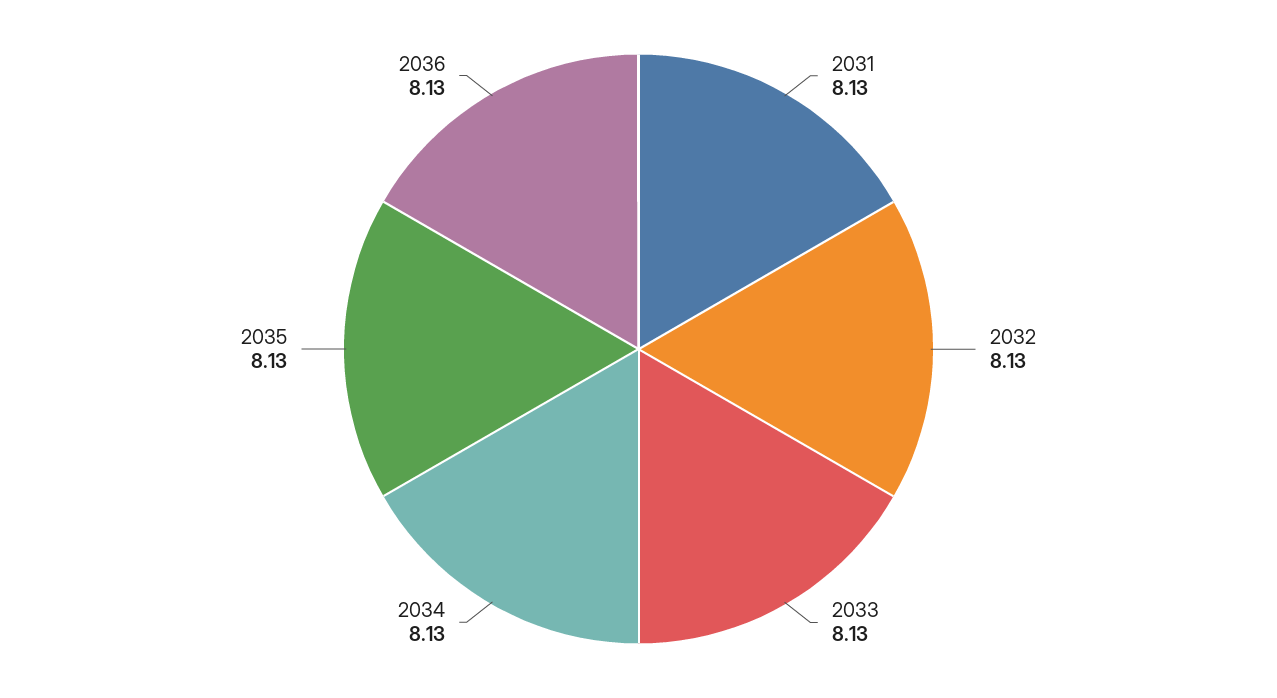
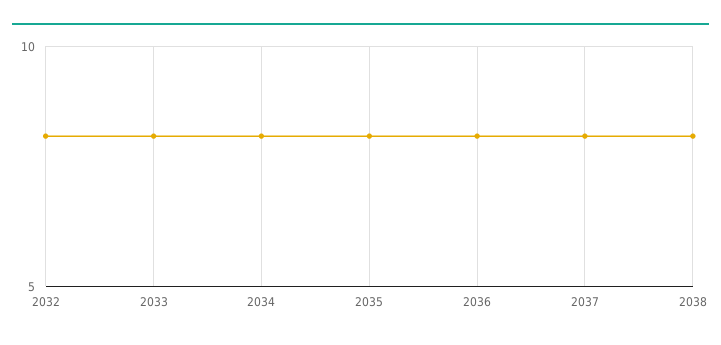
2031: 8.13 -> none
2037: none -> 8
2038: none -> 8

